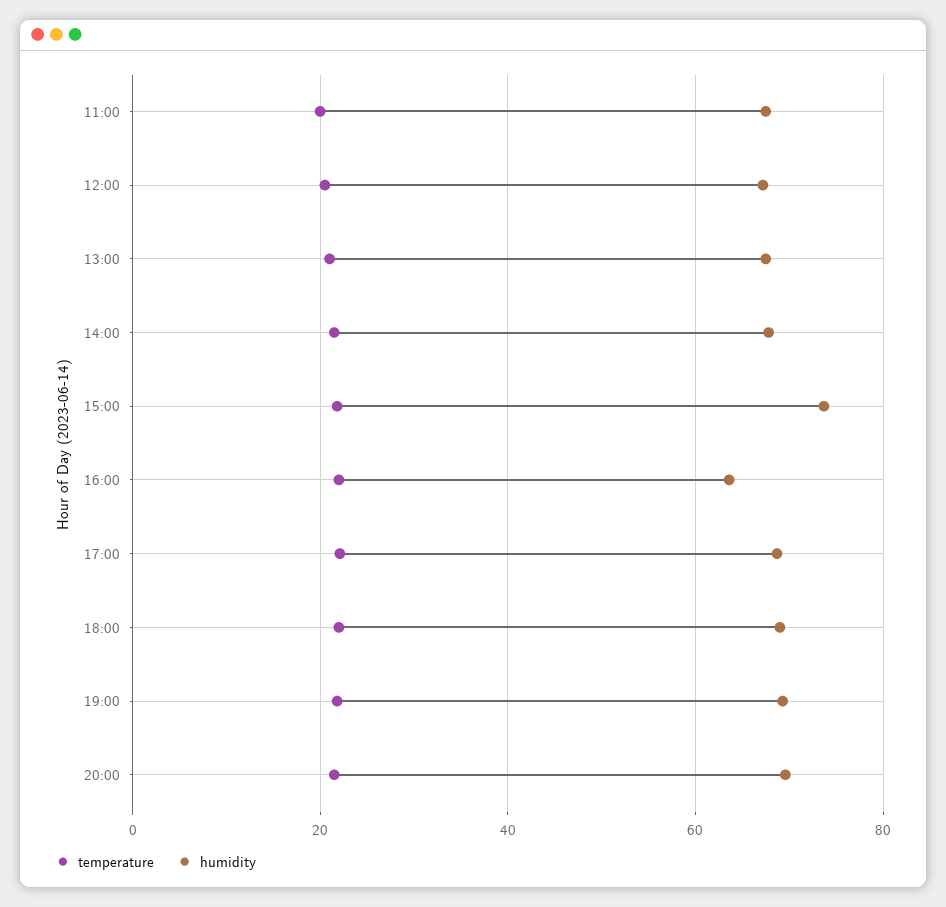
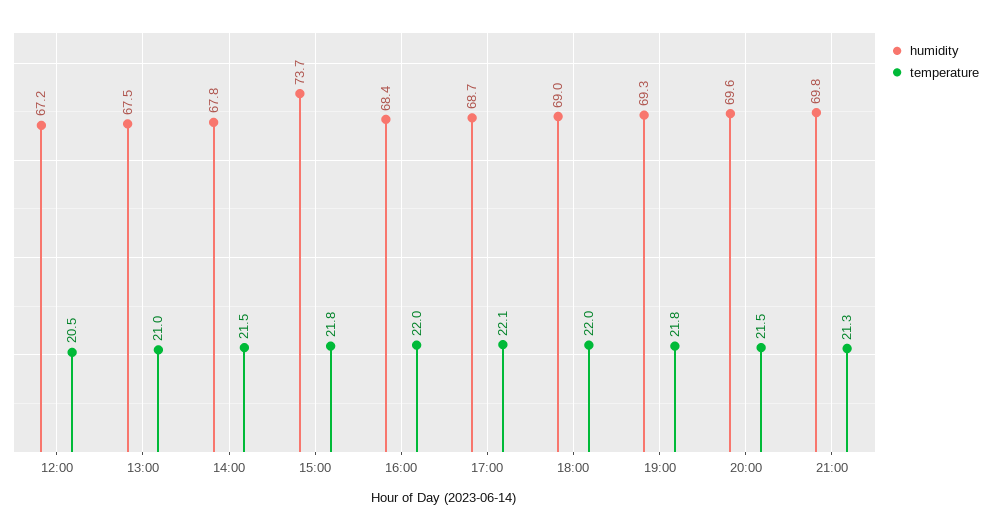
temperature, 11:00: 20 -> none
humidity, 11:00: 68 -> none
humidity, 16:00: 64 -> 68.4
humidity, 21:00: none -> 69.8
temperature, 21:00: none -> 21.3

